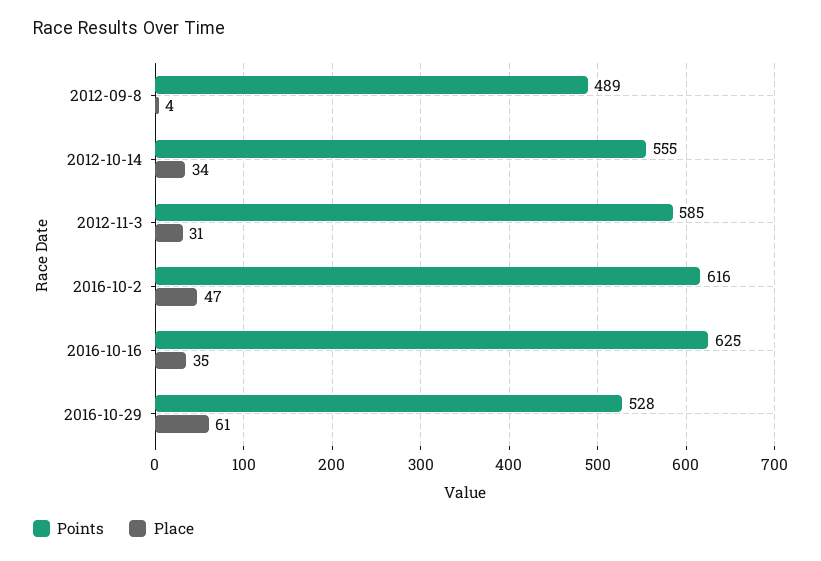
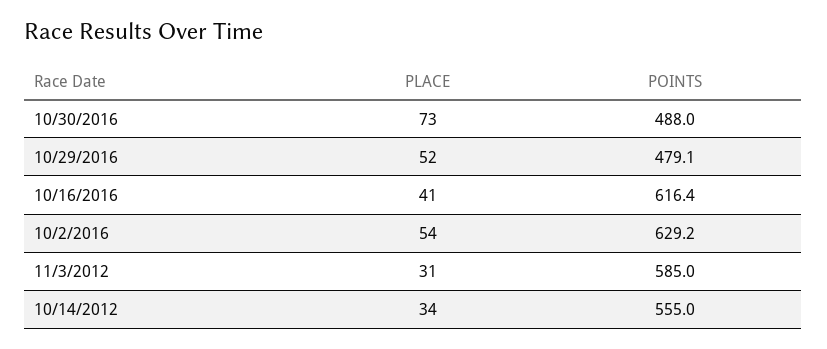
Points, 2012-09-8: 489 -> none
Place, 2012-09-8: 4 -> none
Points, 2016-10-2: 616 -> 629.2
Place, 2016-10-2: 47 -> 54
Points, 2016-10-16: 625 -> 616.4
Place, 2016-10-16: 35 -> 41
Points, 2016-10-29: 528 -> 479.1
Place, 2016-10-29: 61 -> 52
Place, 10/30/2016: none -> 73
Points, 10/30/2016: none -> 488

